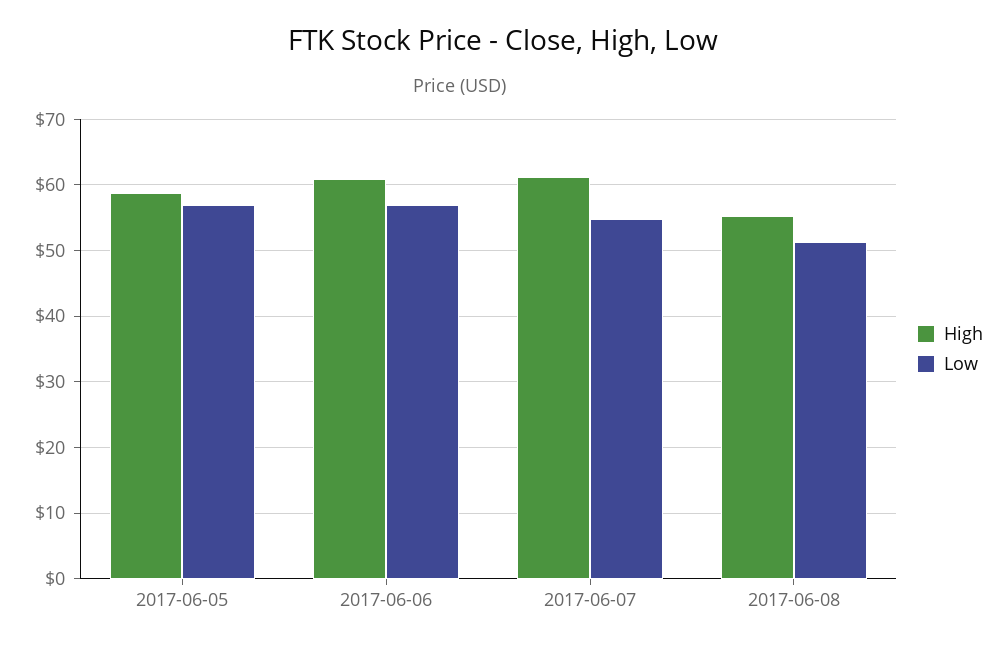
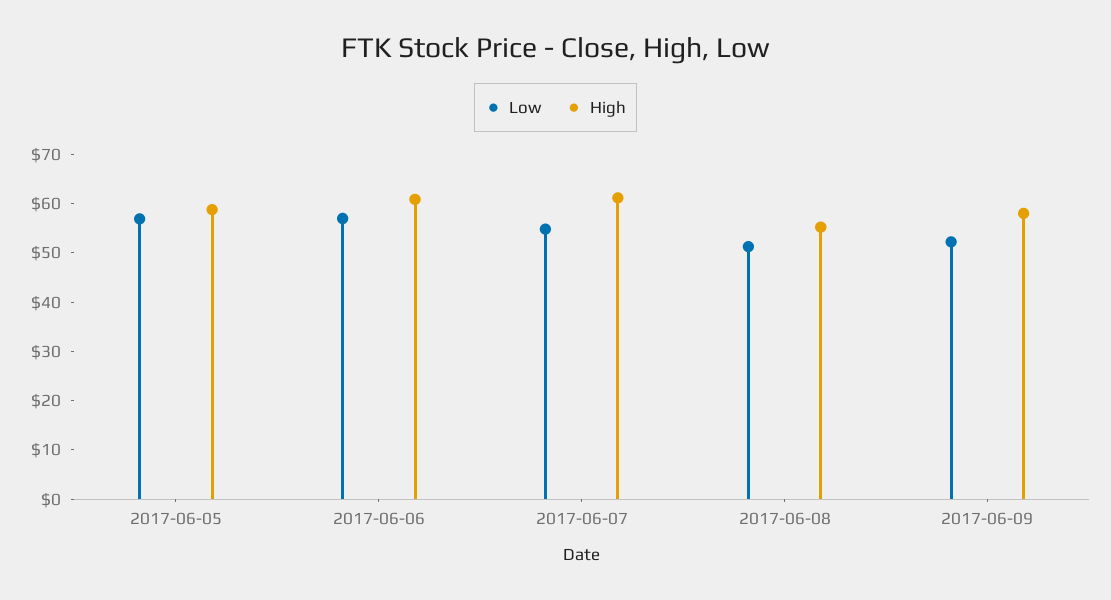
Low, 2017-06-09: none -> 52
High, 2017-06-09: none -> 58

